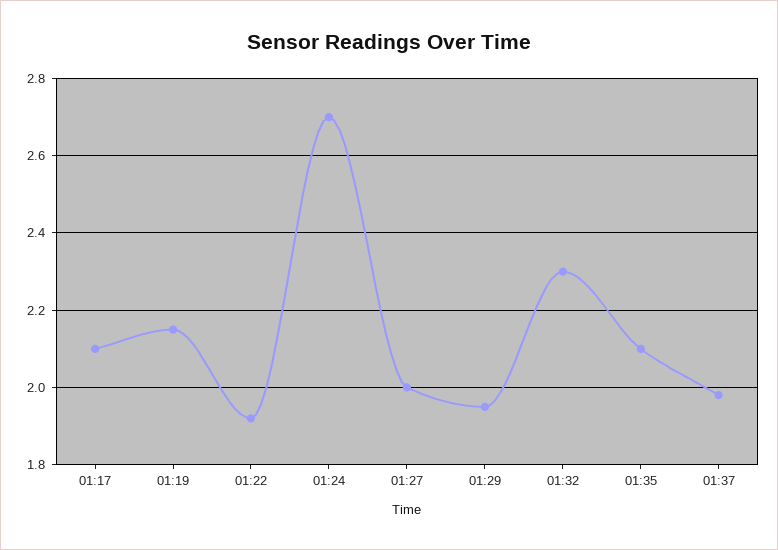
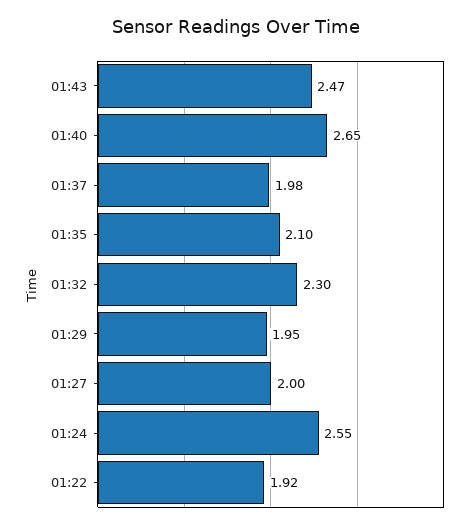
01:17: 2.1 -> none
01:19: 2.15 -> none
01:24: 2.7 -> 2.55
01:43: none -> 2.47
01:40: none -> 2.65

